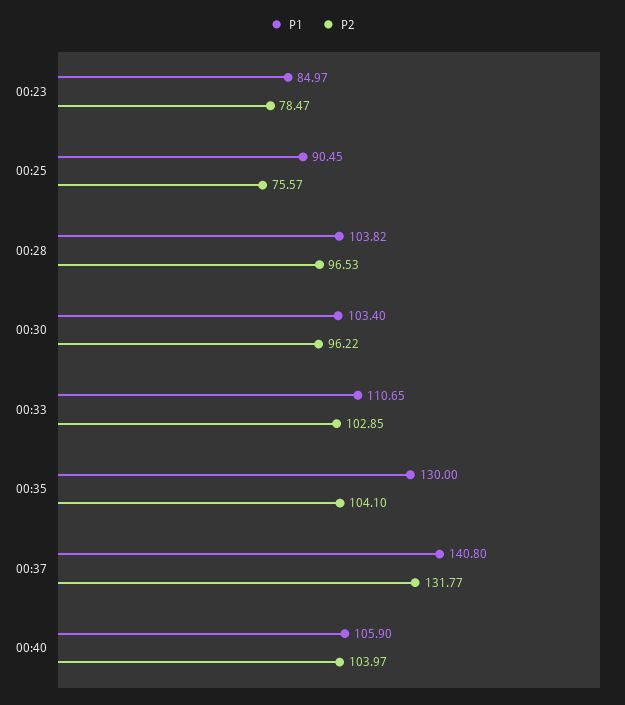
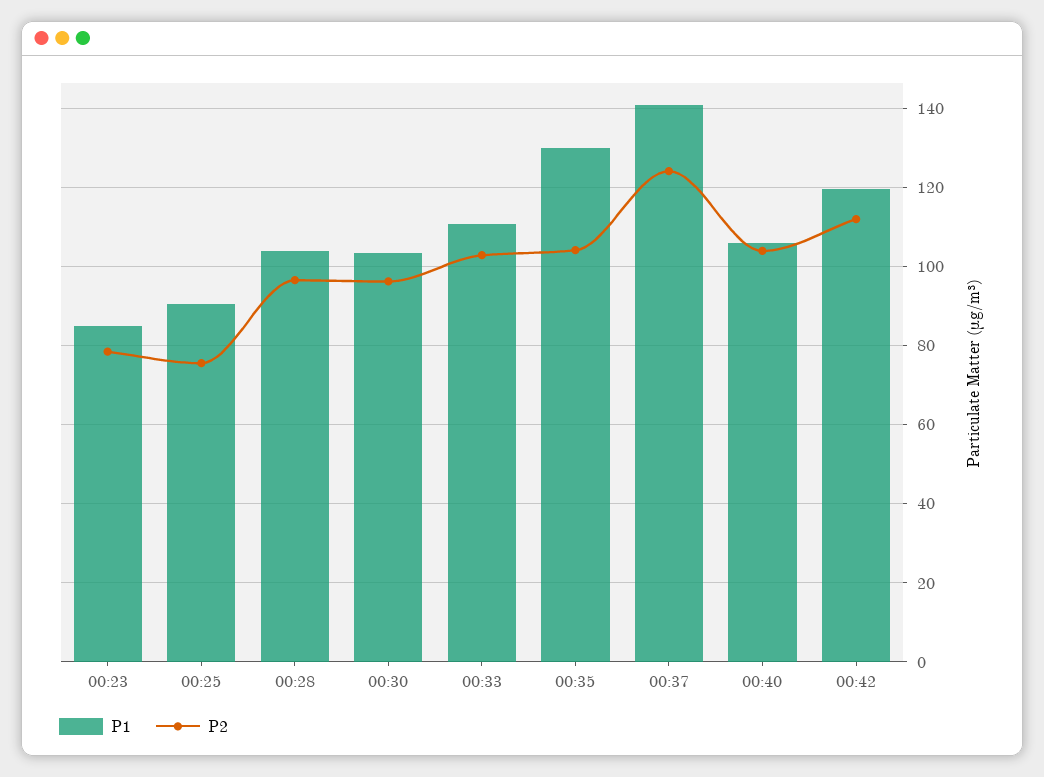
P2, 00:37: 131.77 -> 124
P1, 00:42: none -> 120
P2, 00:42: none -> 112

